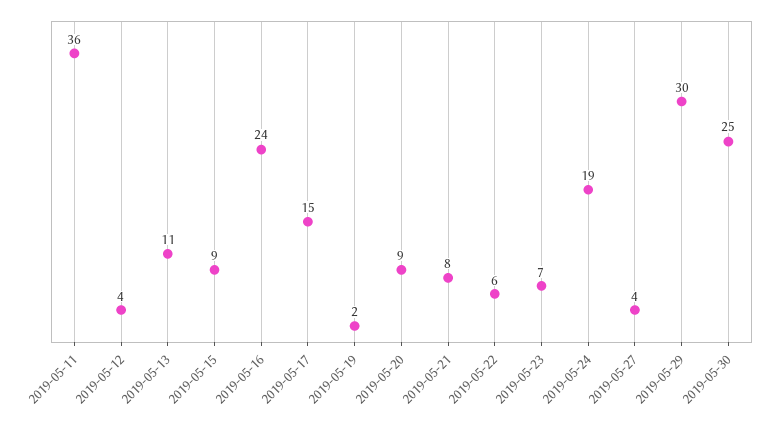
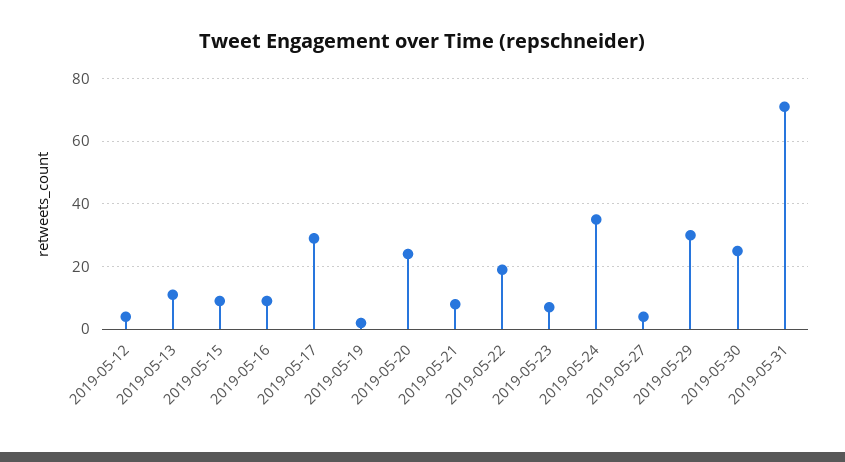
2019-05-11: 36 -> none
2019-05-16: 24 -> 10
2019-05-17: 15 -> 30
2019-05-20: 9 -> 25
2019-05-22: 6 -> 20
2019-05-24: 19 -> 35
2019-05-31: none -> 70

